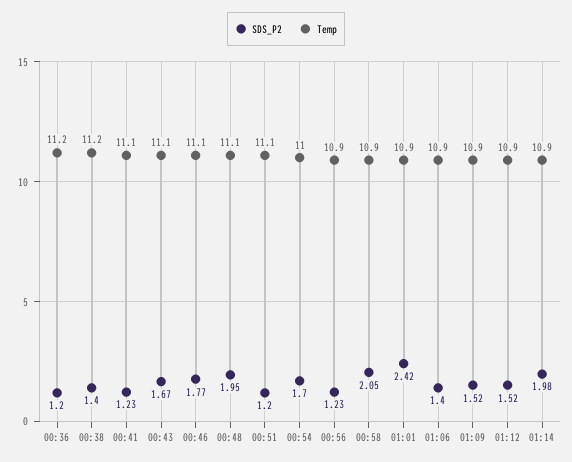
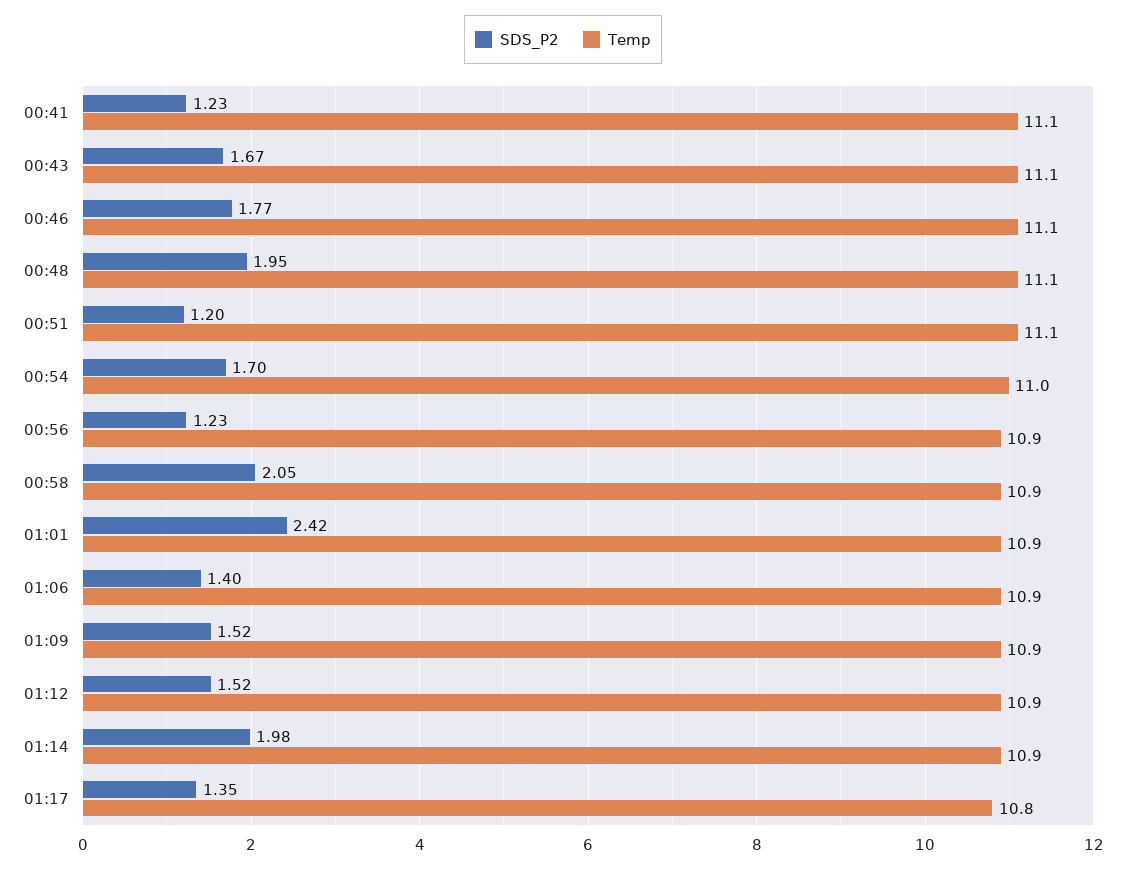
SDS_P2, 00:36: 1.2 -> none
Temp, 00:36: 11.2 -> none
SDS_P2, 00:38: 1.4 -> none
Temp, 00:38: 11.2 -> none
SDS_P2, 01:17: none -> 1.35
Temp, 01:17: none -> 10.8

